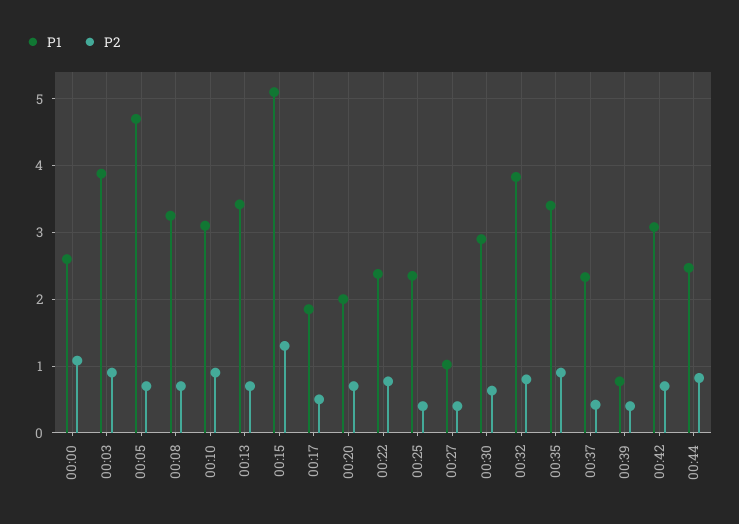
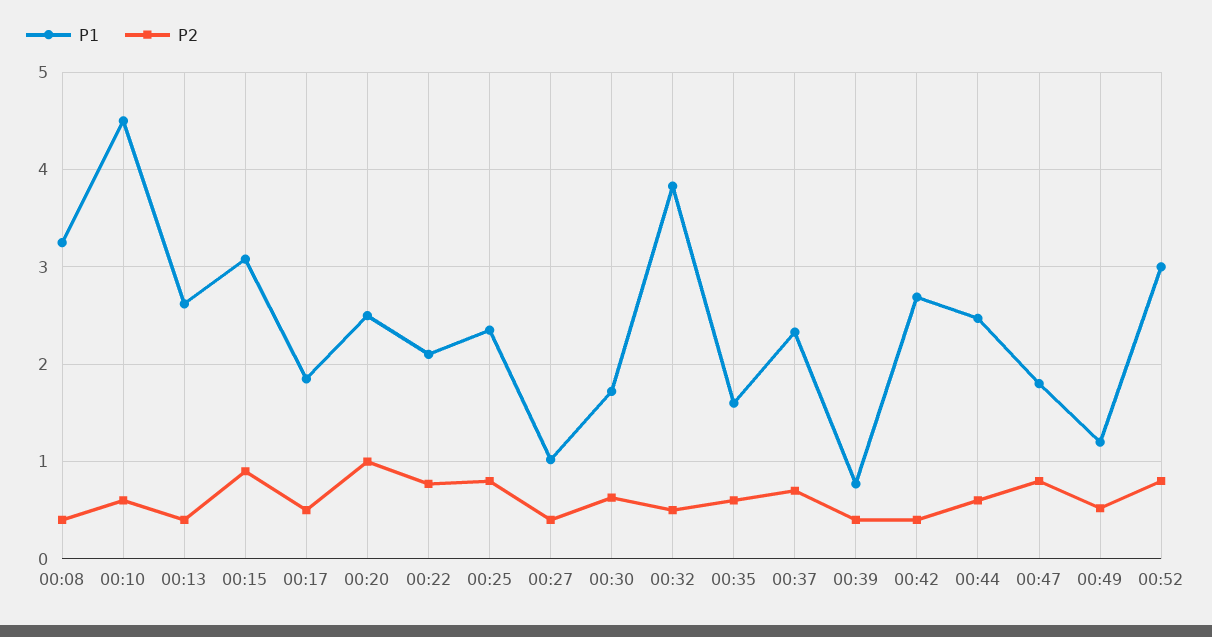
P1, 00:00: 2.6 -> none
P2, 00:00: 1.1 -> none
P1, 00:03: 3.9 -> none
P2, 00:03: 0.9 -> none
P1, 00:05: 4.7 -> none
P2, 00:05: 0.7 -> none
P2, 00:08: 0.7 -> 0.4
P1, 00:10: 3.1 -> 4.5
P2, 00:10: 0.9 -> 0.6
P1, 00:13: 3.4 -> 2.6
P2, 00:13: 0.7 -> 0.4
P1, 00:15: 5.1 -> 3.1
P2, 00:15: 1.3 -> 0.9
P1, 00:20: 2 -> 2.5
P2, 00:20: 0.7 -> 1
P1, 00:22: 2.4 -> 2.1
P2, 00:25: 0.4 -> 0.8
P1, 00:30: 2.9 -> 1.7
P2, 00:32: 0.8 -> 0.5
P1, 00:35: 3.4 -> 1.6
P2, 00:35: 0.9 -> 0.6
P2, 00:37: 0.4 -> 0.7
P1, 00:42: 3.1 -> 2.7
P2, 00:42: 0.7 -> 0.4
P2, 00:44: 0.8 -> 0.6
P1, 00:47: none -> 1.8
P2, 00:47: none -> 0.8
P1, 00:49: none -> 1.2
P2, 00:49: none -> 0.5
P1, 00:52: none -> 3
P2, 00:52: none -> 0.8

